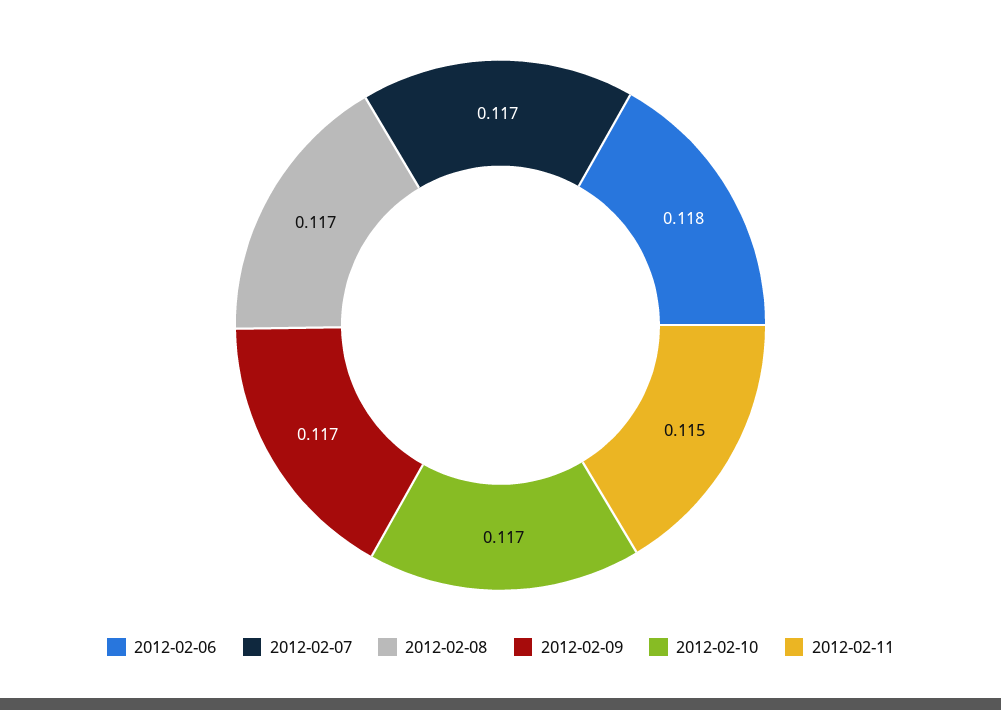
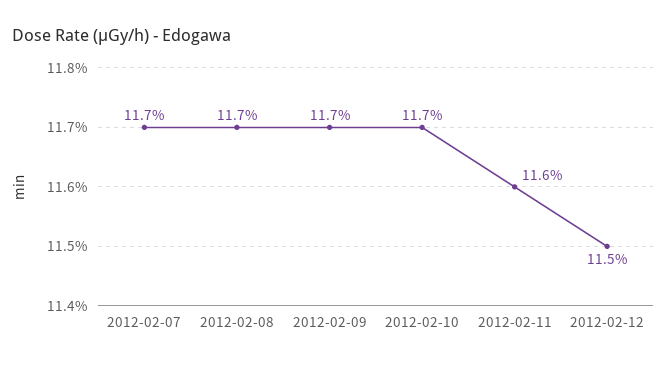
2012-02-06: 0.118 -> none
2012-02-11: 0.115 -> 0.116
2012-02-12: none -> 0.115

